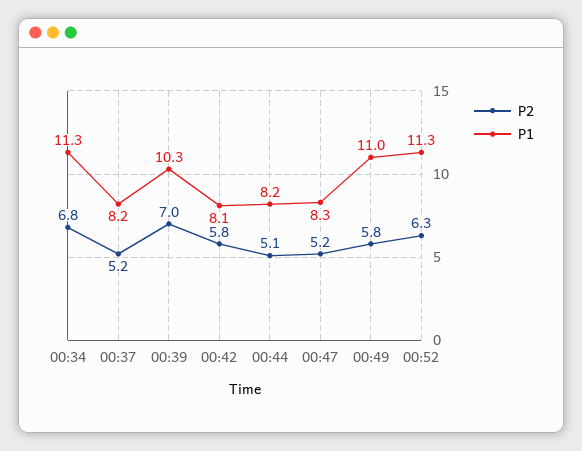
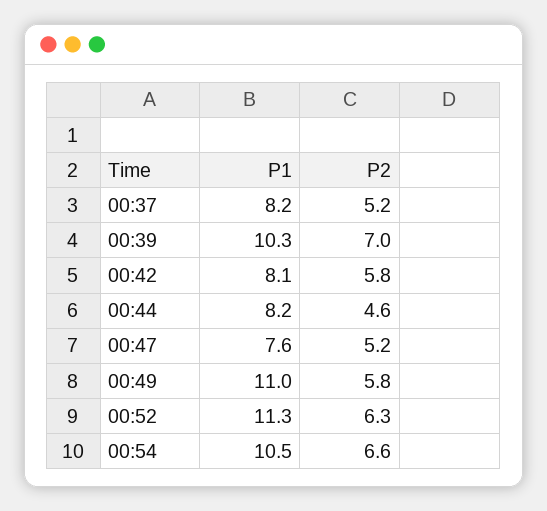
P2, 00:34: 6.8 -> none
P1, 00:34: 11.3 -> none
P2, 00:44: 5.1 -> 4.6
P1, 00:47: 8.3 -> 7.6
P1, 00:54: none -> 10.5
P2, 00:54: none -> 6.6

